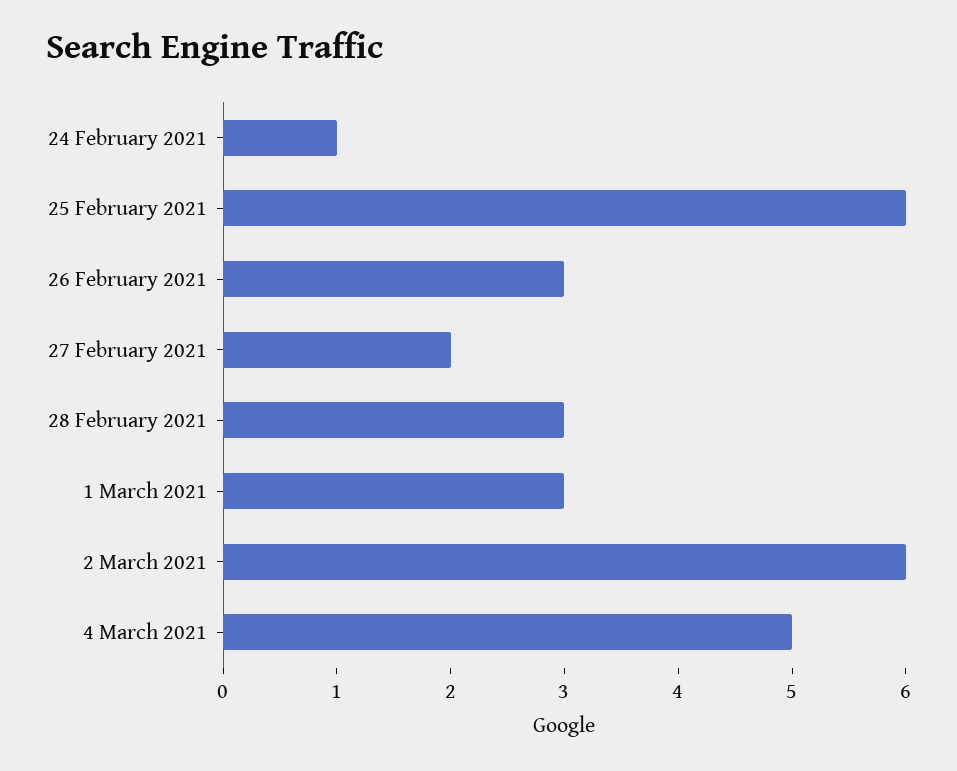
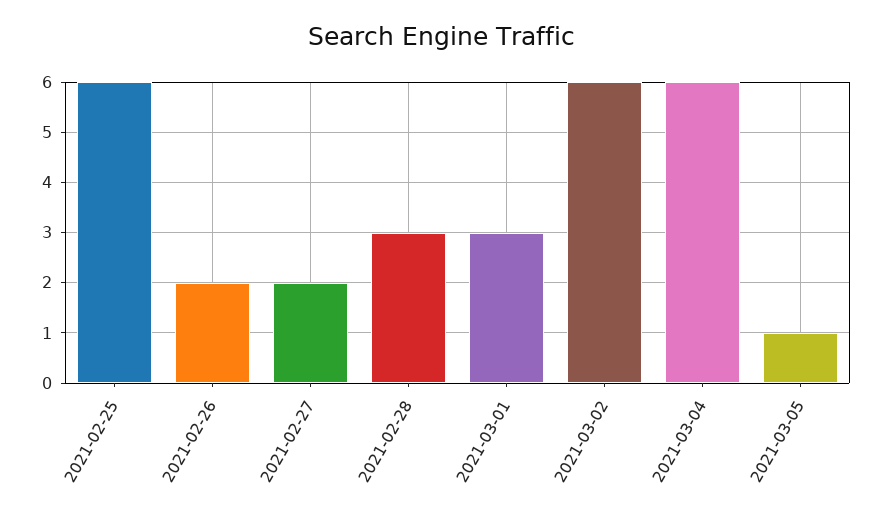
24 February 2021: 1 -> none
26 February 2021: 3 -> 2
4 March 2021: 5 -> 6
2021-03-05: none -> 1

